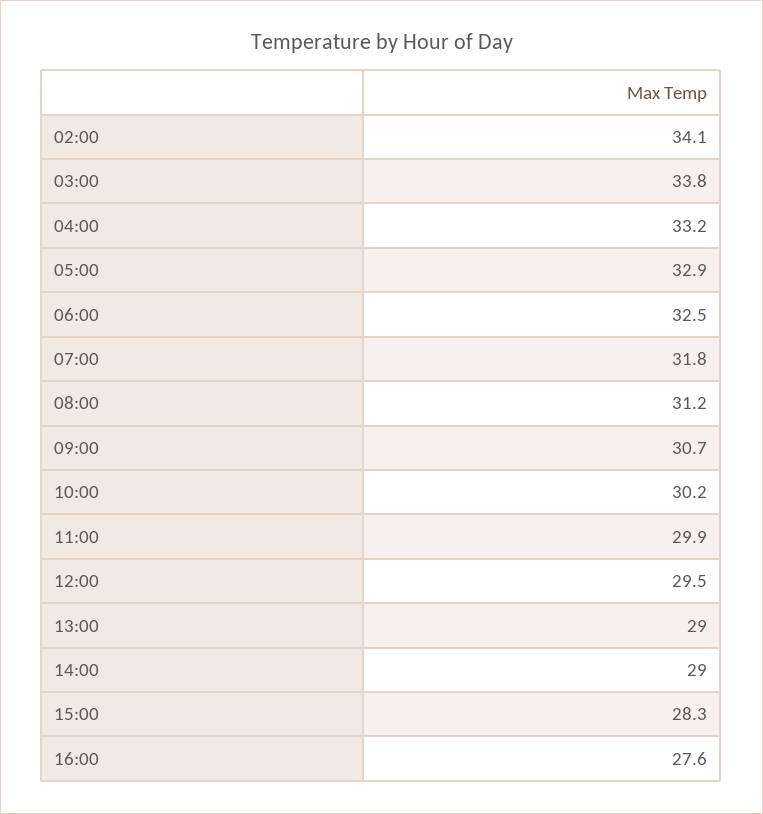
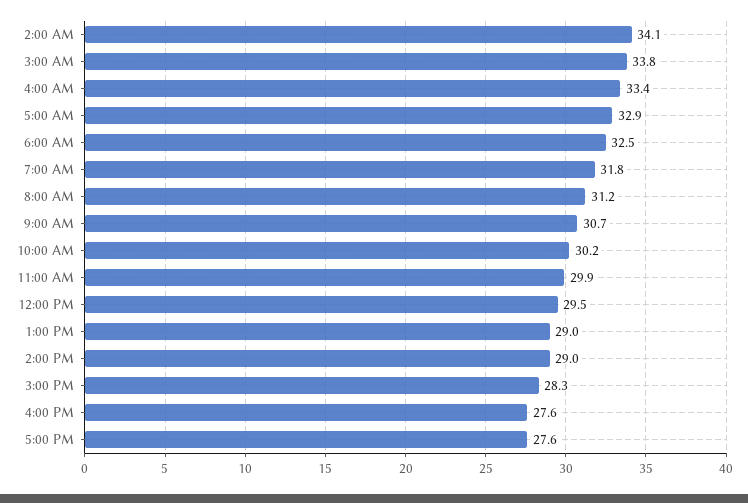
04:00: 33.2 -> 33.4
5:00 PM: none -> 27.6

